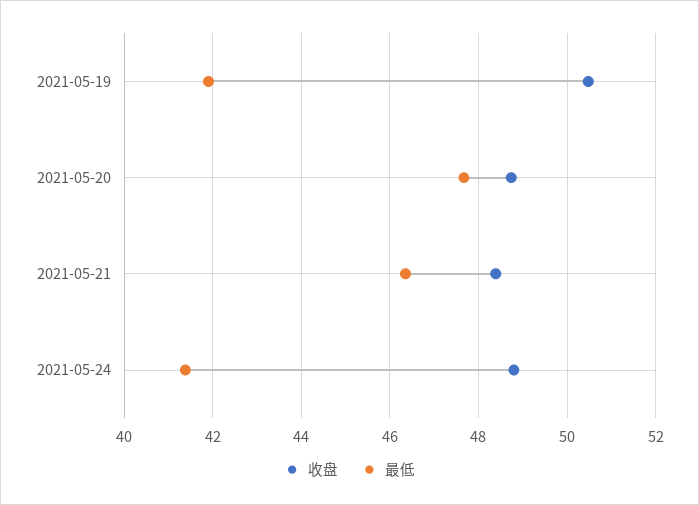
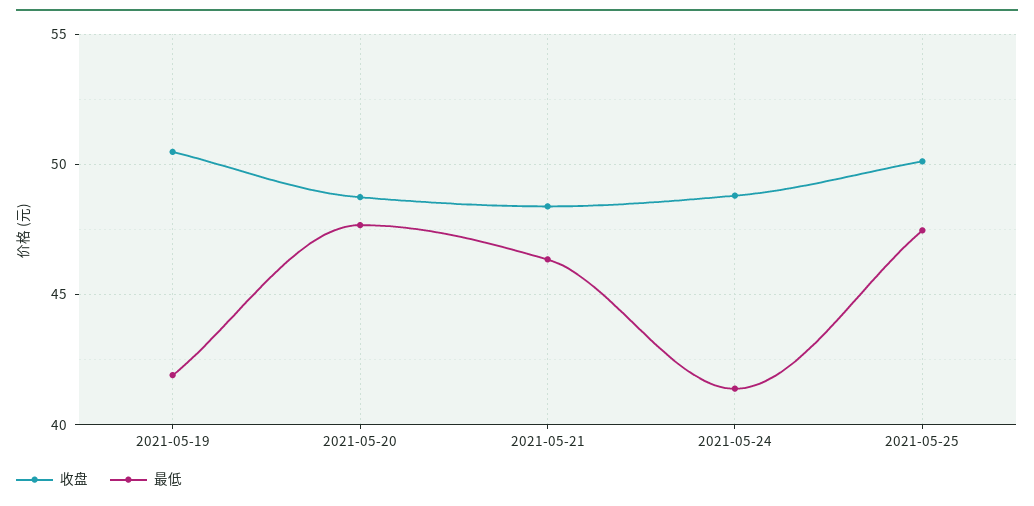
收盘, 2021-05-25: none -> 50
最低, 2021-05-25: none -> 47.5

